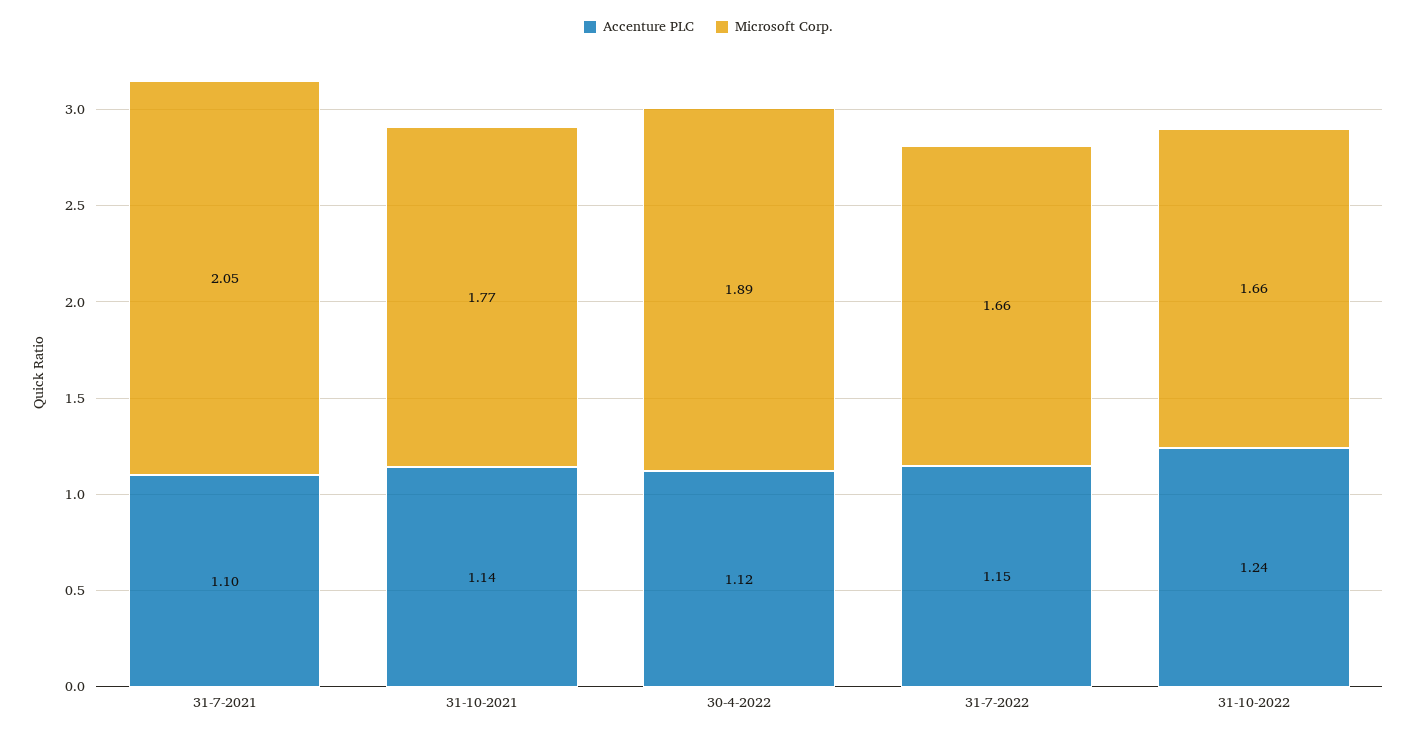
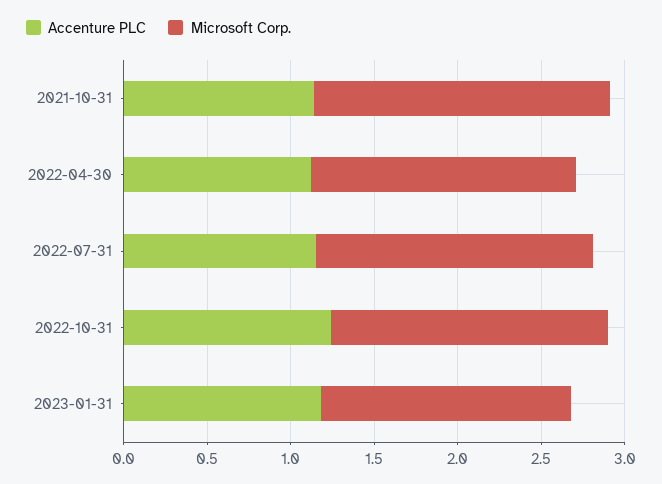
Accenture PLC, 31-7-2021: 1.1 -> none
Microsoft Corp., 31-7-2021: 2.05 -> none
Microsoft Corp., 30-4-2022: 1.89 -> 1.6
Accenture PLC, 2023-01-31: none -> 1.2
Microsoft Corp., 2023-01-31: none -> 1.5

